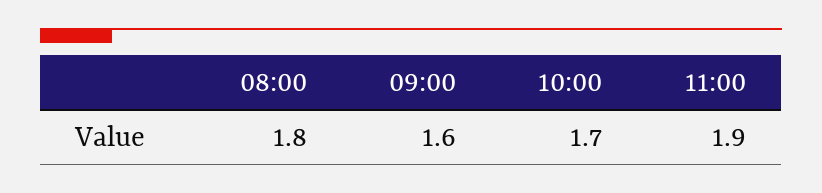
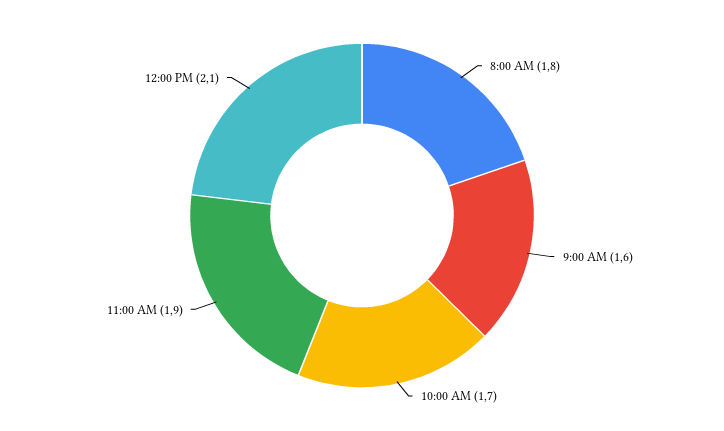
12:00 PM: none -> 2.1

